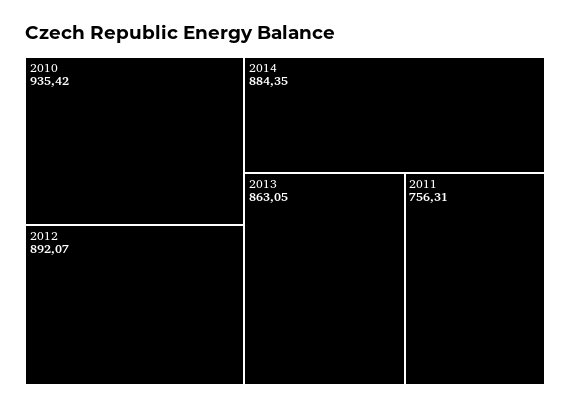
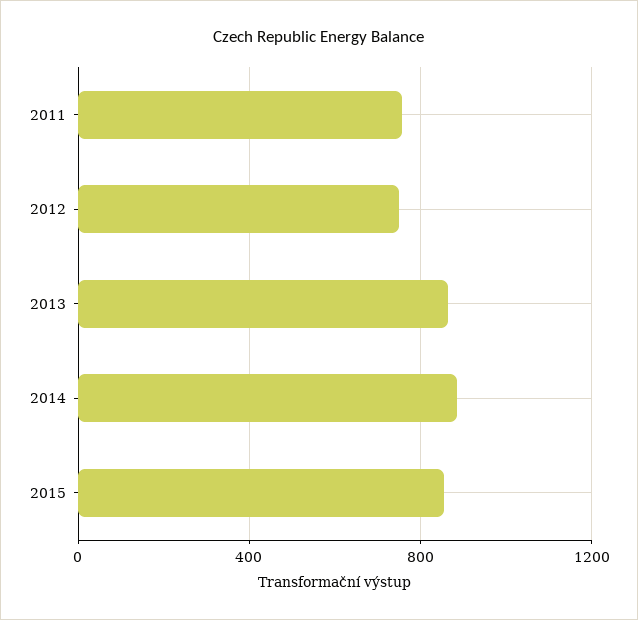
2010: 935.42 -> none
2012: 892.07 -> 750
2015: none -> 850

